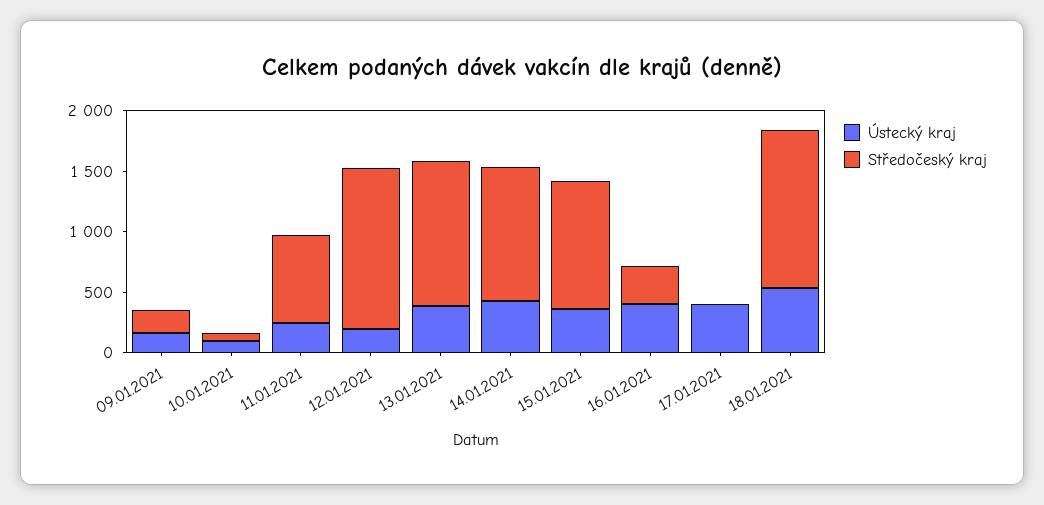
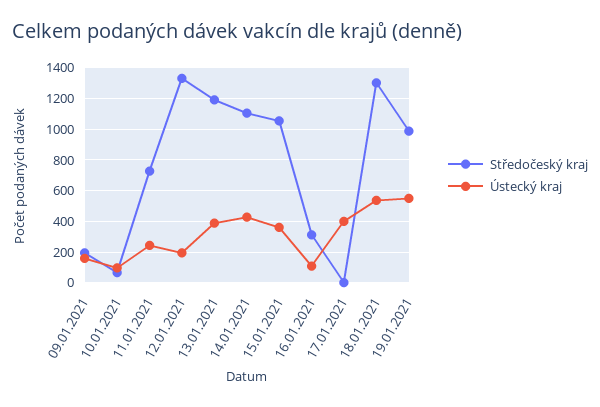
Ústecký kraj, 16.01.2021: 400 -> 100
Středočeský kraj, 19.01.2021: none -> 1000
Ústecký kraj, 19.01.2021: none -> 550

